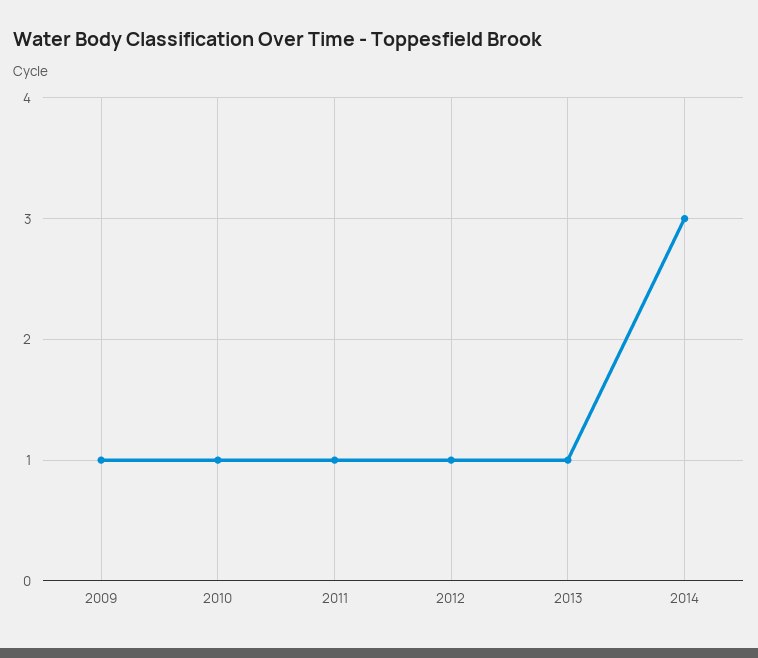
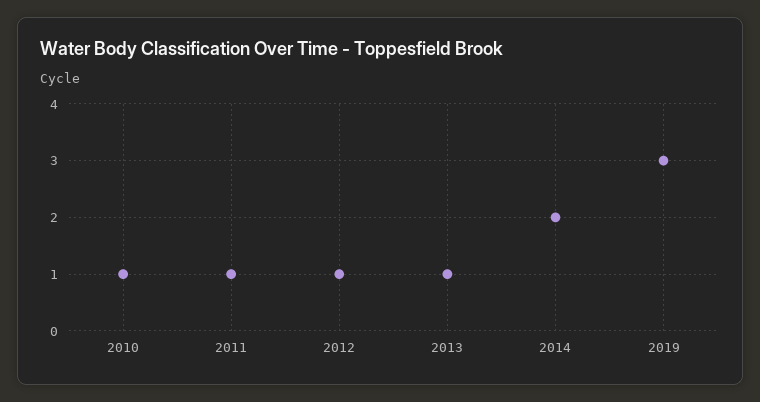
2009: 1 -> none
2014: 3 -> 2
2019: none -> 3

